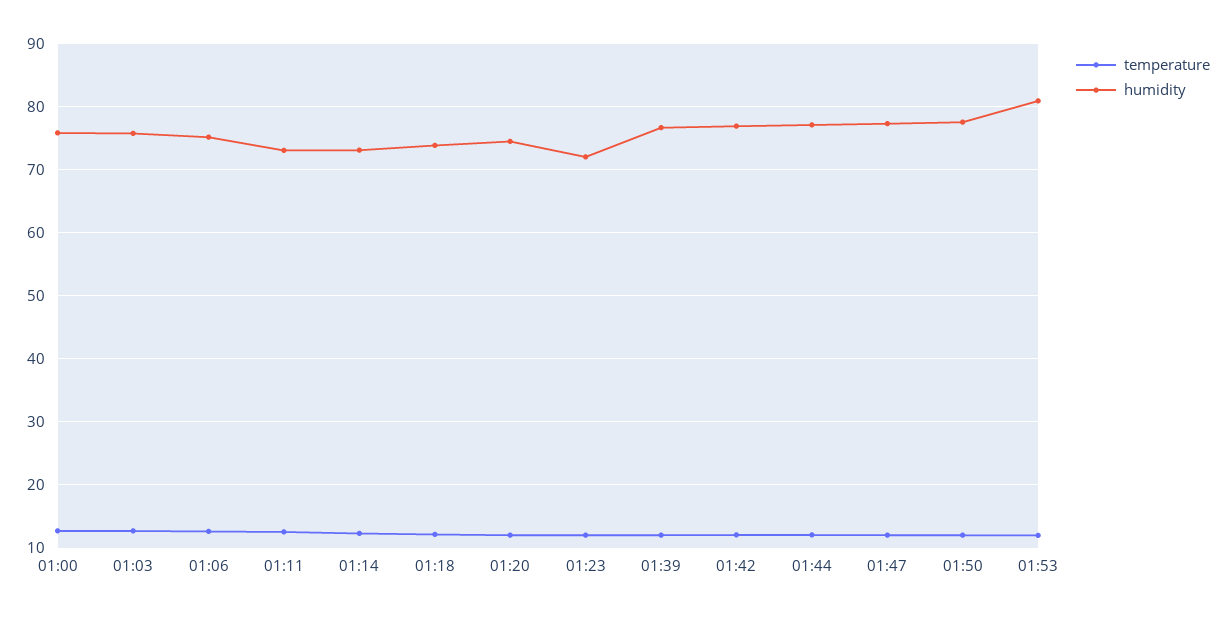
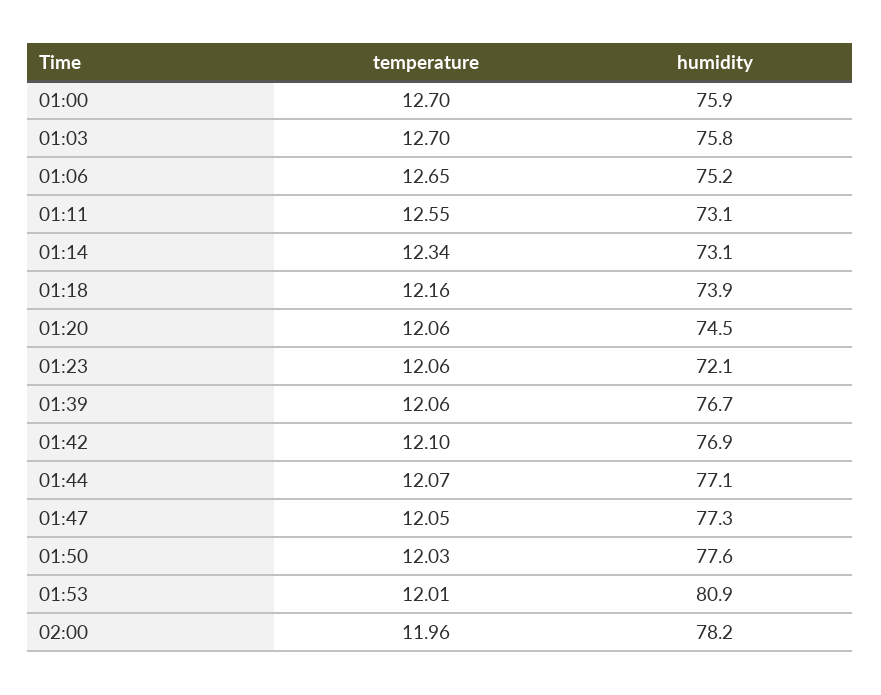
temperature, 02:00: none -> 11.96
humidity, 02:00: none -> 78.2

